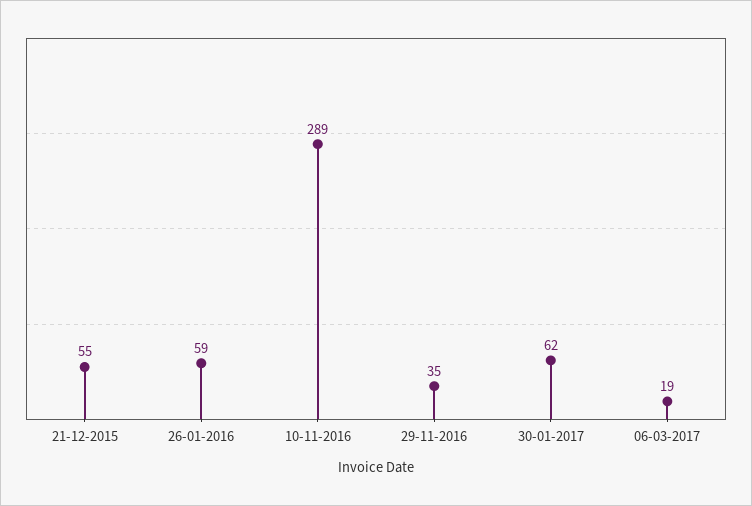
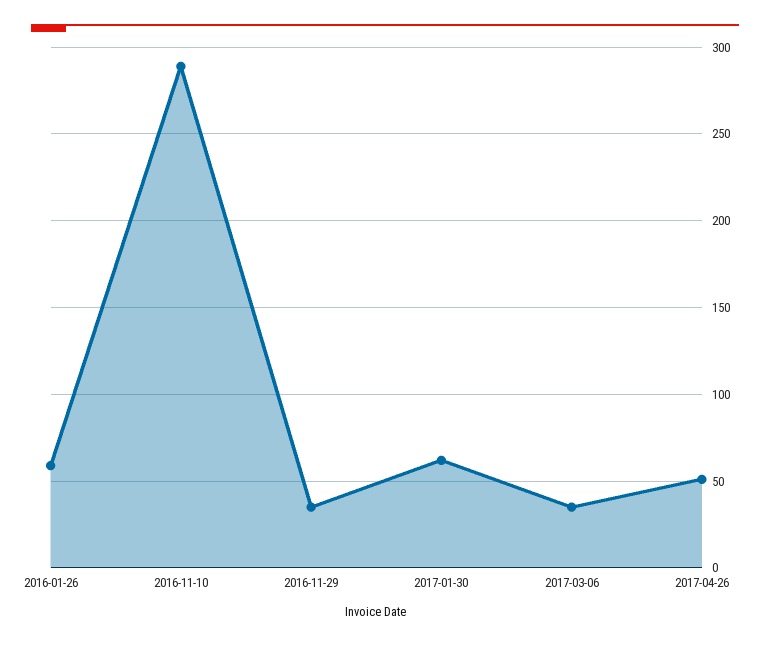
21-12-2015: 55 -> none
06-03-2017: 19 -> 35
2017-04-26: none -> 50

